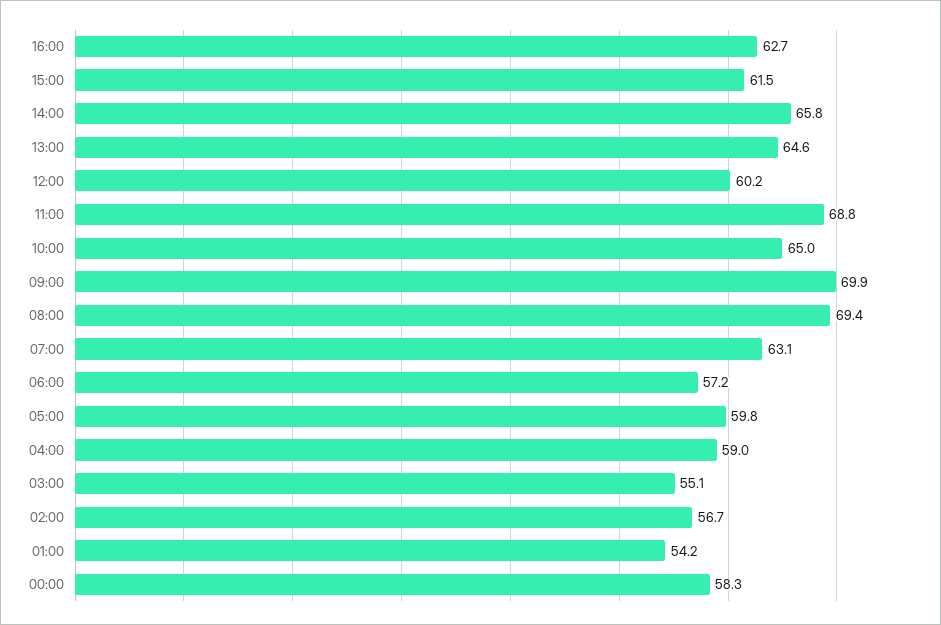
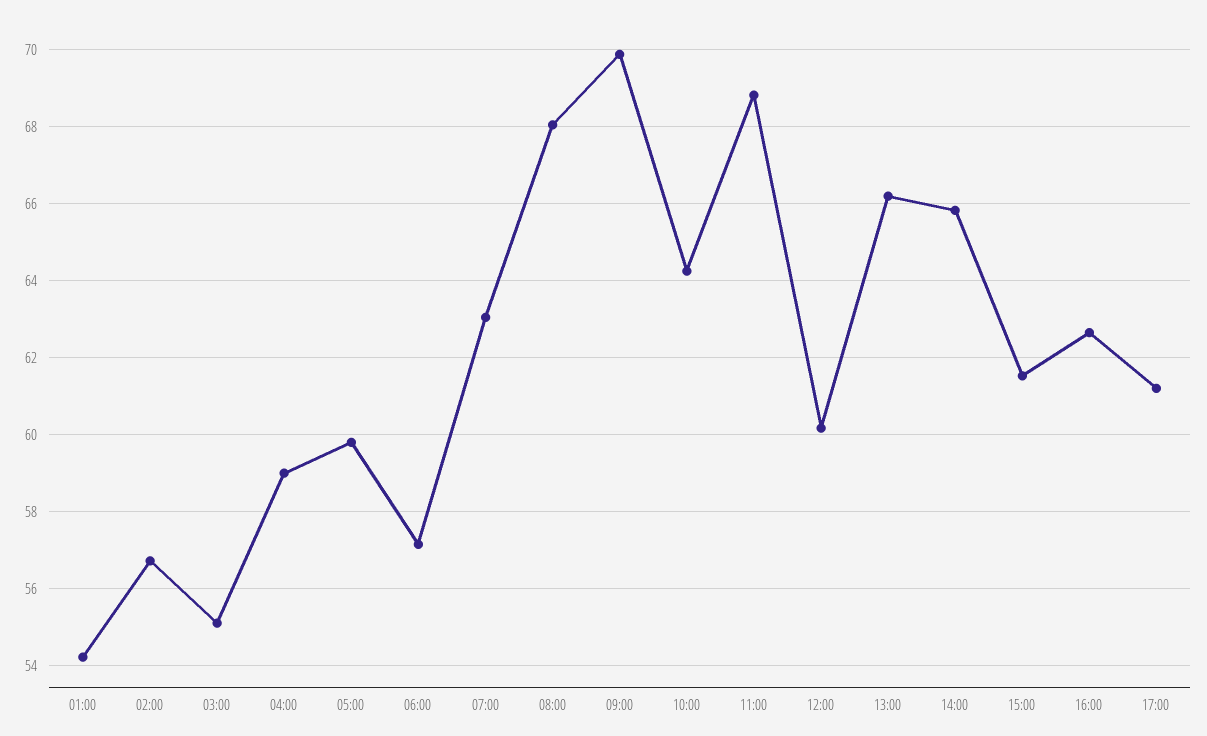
13:00: 64.6 -> 66.2
10:00: 65 -> 64.2
08:00: 69.4 -> 68
00:00: 58.3 -> none
17:00: none -> 61.2

